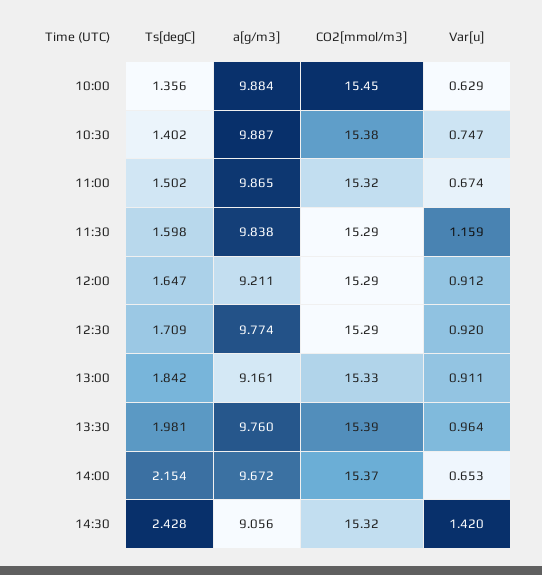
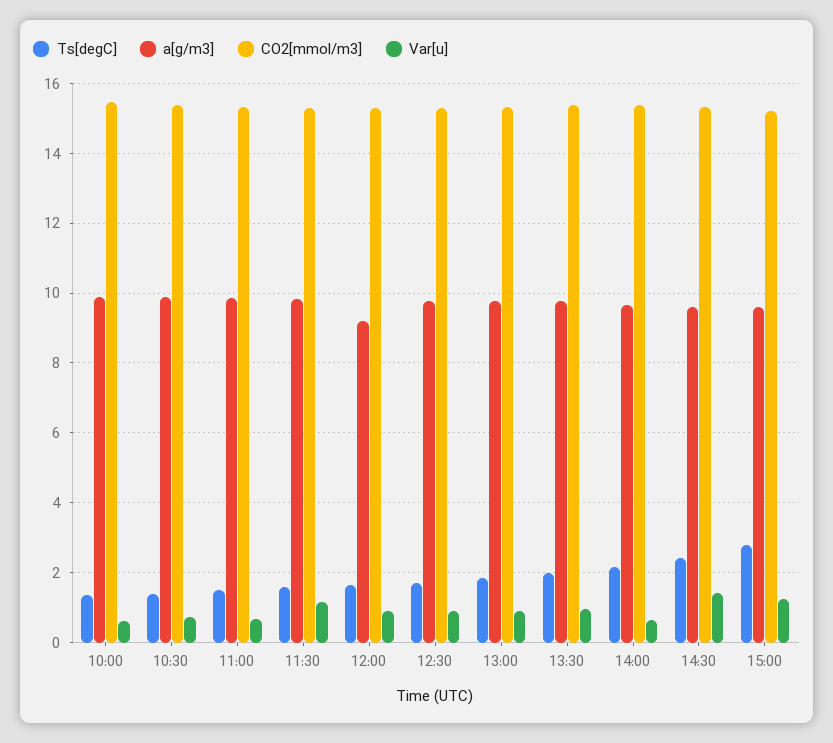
a[g/m3], 13:00: 9.161 -> 9.8
a[g/m3], 14:30: 9.056 -> 9.6
Ts[degC], 15:00: none -> 2.8
a[g/m3], 15:00: none -> 9.6
CO2[mmol/m3], 15:00: none -> 15.2
Var[u], 15:00: none -> 1.2

